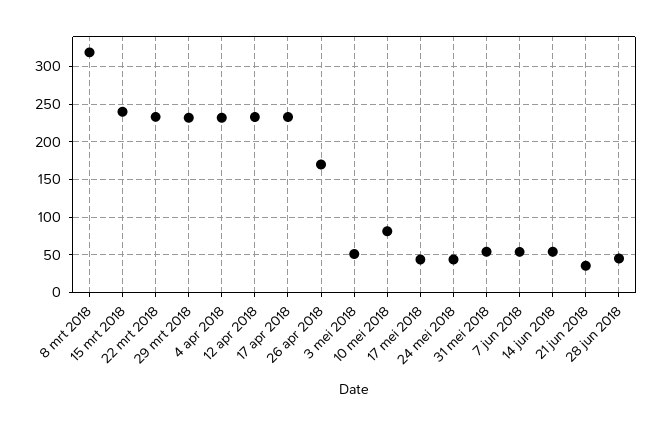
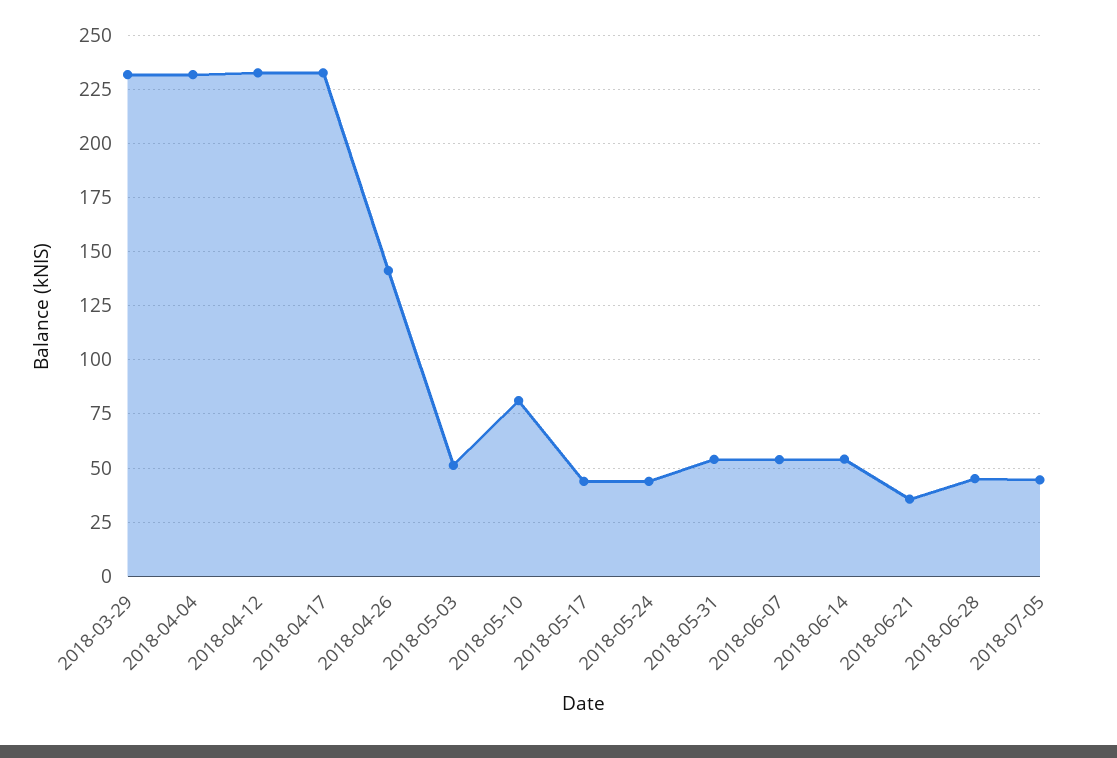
8 mrt 2018: 320 -> none
15 mrt 2018: 240 -> none
22 mrt 2018: 230 -> none
26 apr 2018: 170 -> 140
2018-07-05: none -> 45

